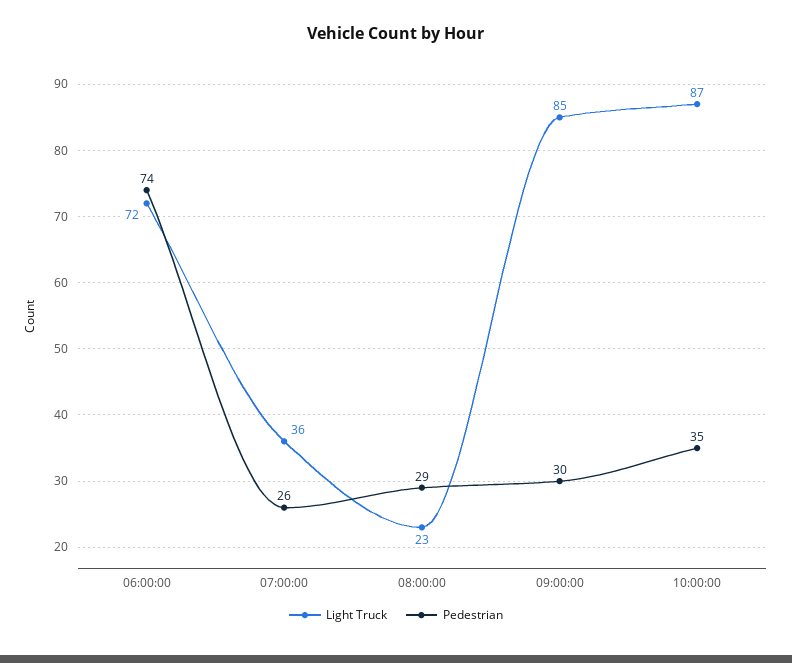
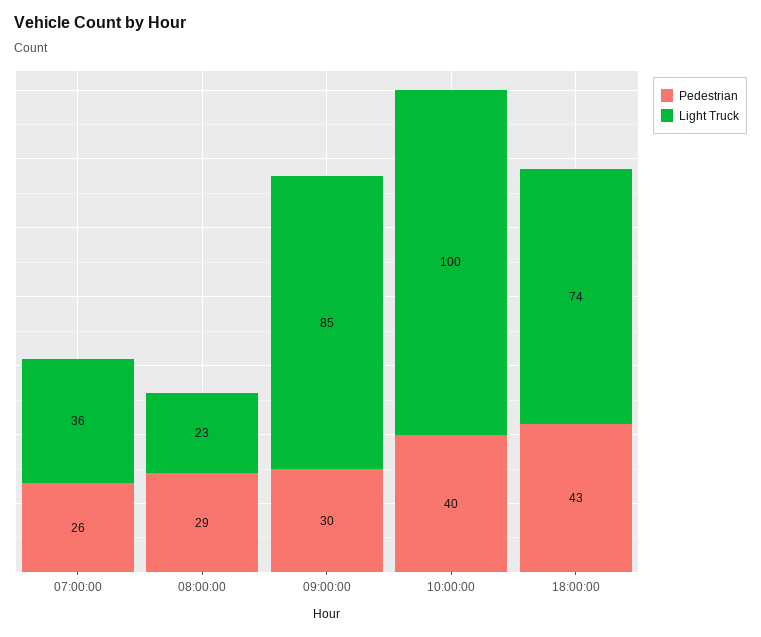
Light Truck, 06:00:00: 72 -> none
Pedestrian, 06:00:00: 74 -> none
Light Truck, 10:00:00: 87 -> 100
Pedestrian, 10:00:00: 35 -> 40
Pedestrian, 18:00:00: none -> 43
Light Truck, 18:00:00: none -> 74

